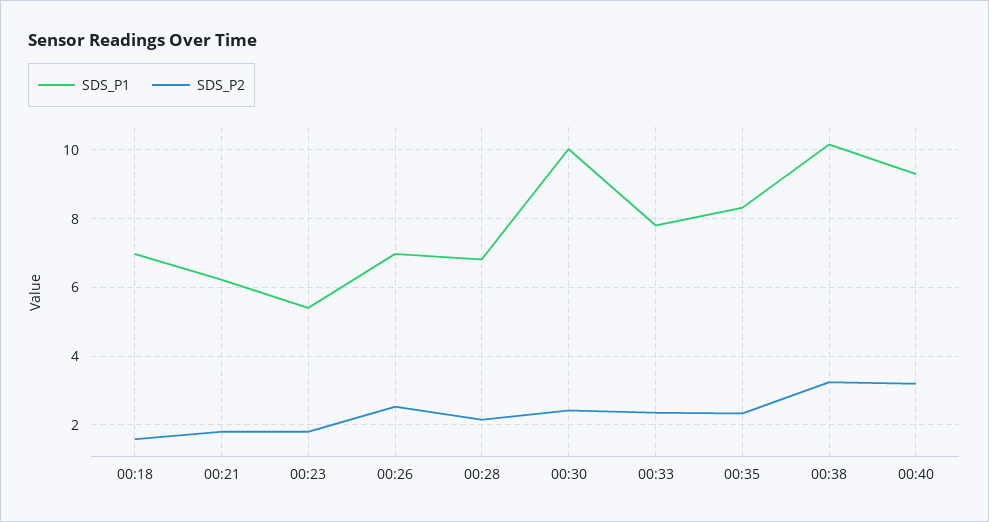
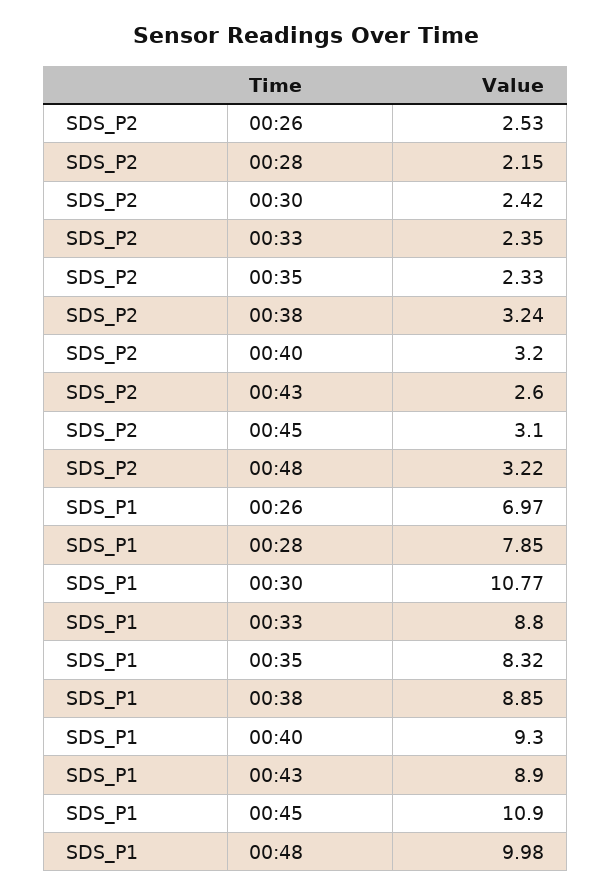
SDS_P1, 00:18: 7 -> none
SDS_P2, 00:18: 1.6 -> none
SDS_P1, 00:21: 6.2 -> none
SDS_P2, 00:21: 1.8 -> none
SDS_P1, 00:23: 5.4 -> none
SDS_P2, 00:23: 1.8 -> none
SDS_P1, 00:28: 6.8 -> 7.85
SDS_P1, 00:30: 10 -> 10.77
SDS_P1, 00:33: 7.8 -> 8.8
SDS_P1, 00:38: 10.2 -> 8.85
SDS_P2, 00:43: none -> 2.6
SDS_P2, 00:45: none -> 3.1
SDS_P2, 00:48: none -> 3.22
SDS_P1, 00:43: none -> 8.9
SDS_P1, 00:45: none -> 10.9
SDS_P1, 00:48: none -> 9.98

